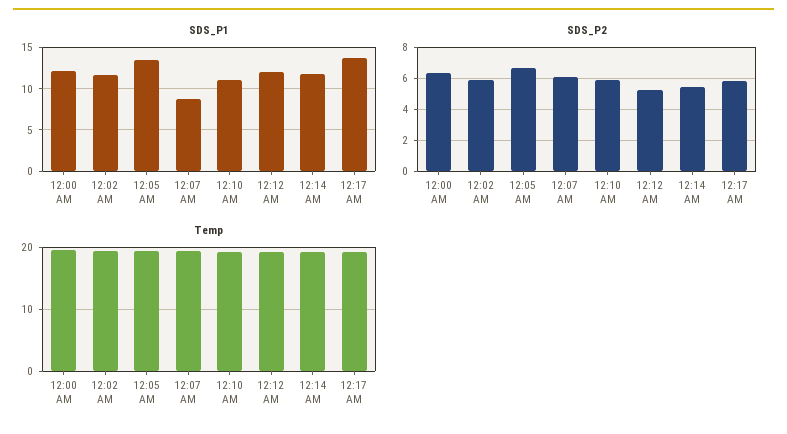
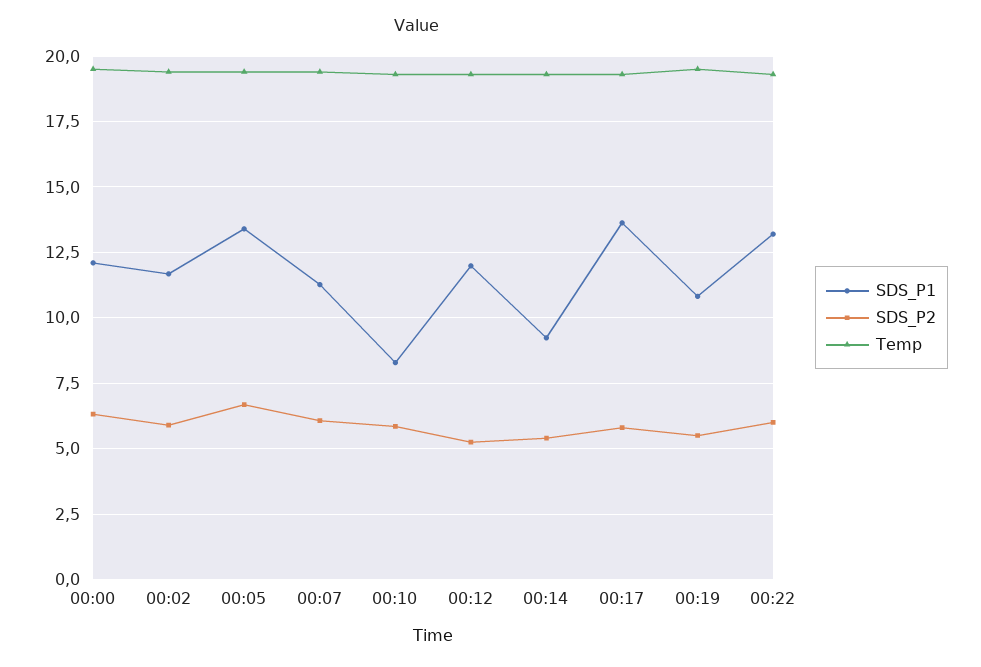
SDS_P1, 12:07 AM: 9 -> 11.25
SDS_P1, 12:10 AM: 11 -> 8.25
SDS_P1, 12:14 AM: 12 -> 9.25
SDS_P1, 00:19: none -> 10.75
SDS_P2, 00:19: none -> 5.5
Temp, 00:19: none -> 19.5
SDS_P1, 00:22: none -> 13.25
SDS_P2, 00:22: none -> 6
Temp, 00:22: none -> 19.25

